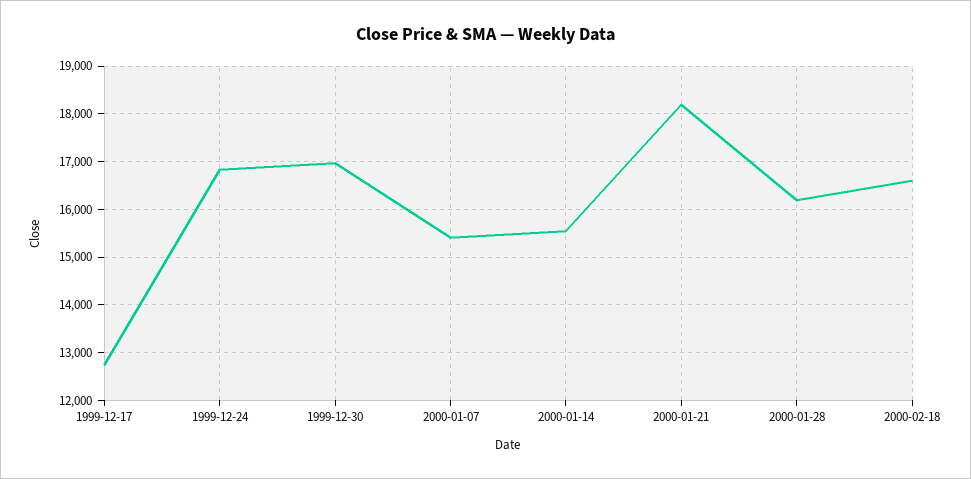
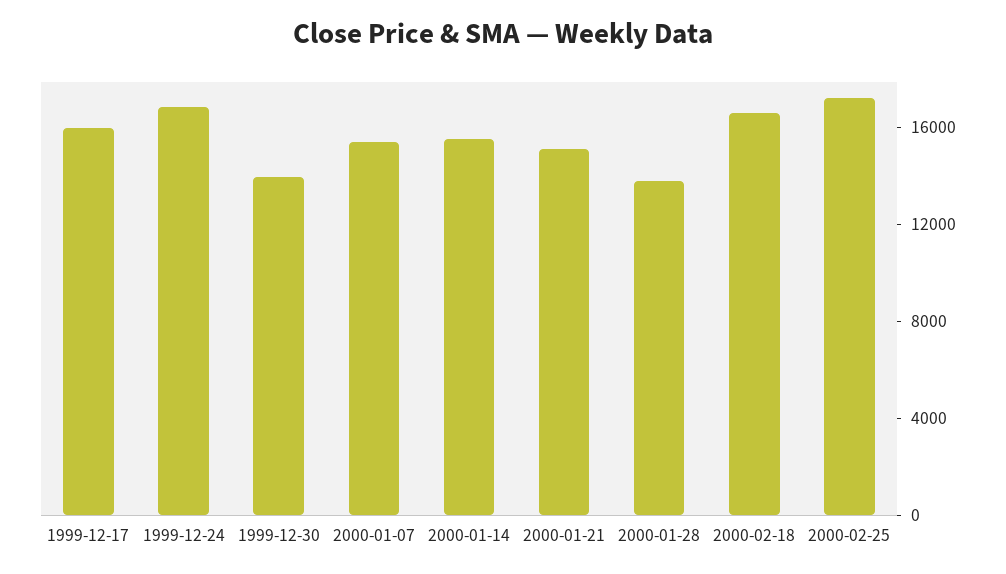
1999-12-17: 12800 -> 16000
1999-12-30: 17000 -> 14000
2000-01-21: 18200 -> 15000
2000-01-28: 16200 -> 14000
2000-02-25: none -> 17000

